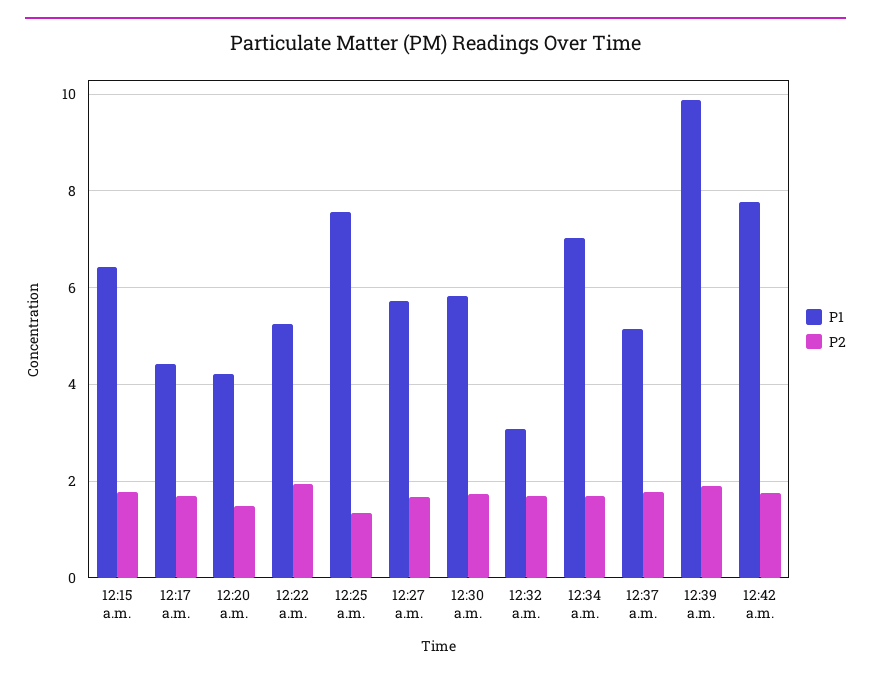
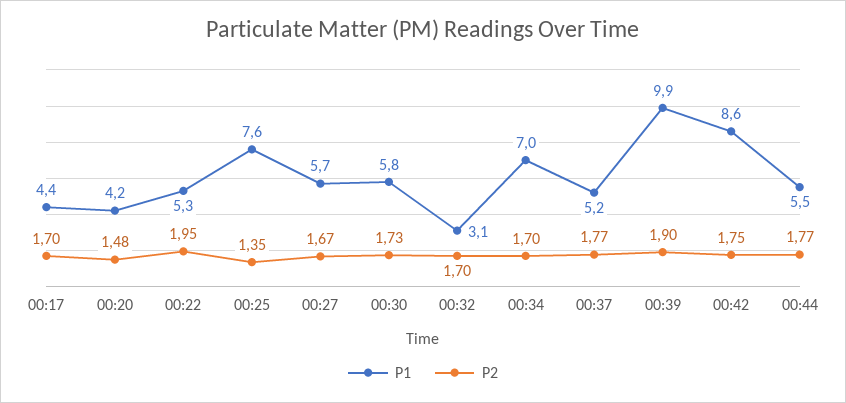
P1, 12:15 a.m.: 6.4 -> none
P2, 12:15 a.m.: 1.8 -> none
P1, 12:42 a.m.: 7.8 -> 8.6
P1, 00:44: none -> 5.5
P2, 00:44: none -> 1.77

